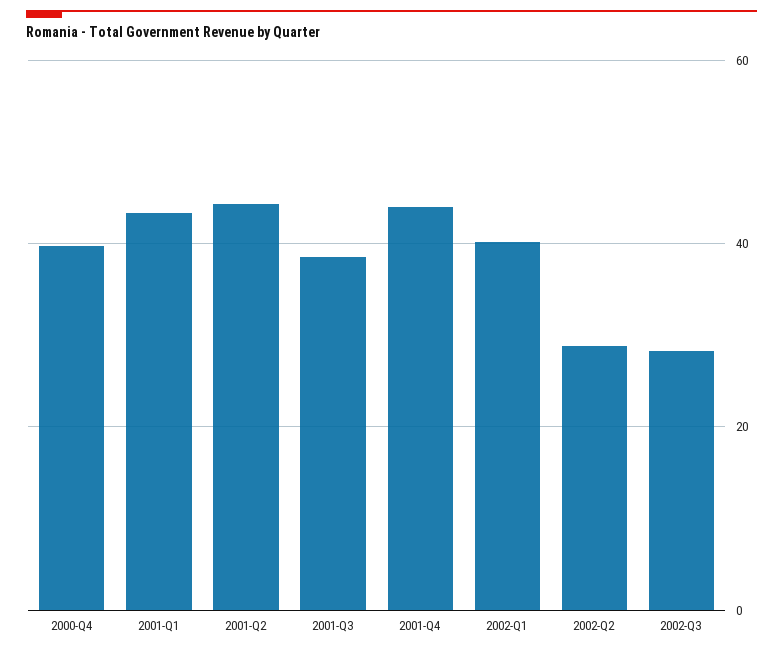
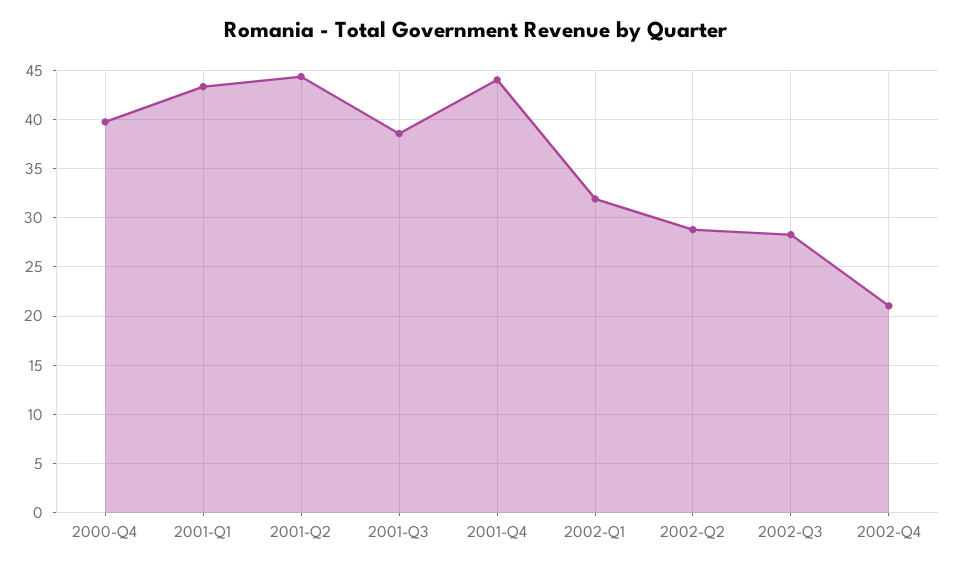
2002-Q1: 40 -> 32
2002-Q4: none -> 21

